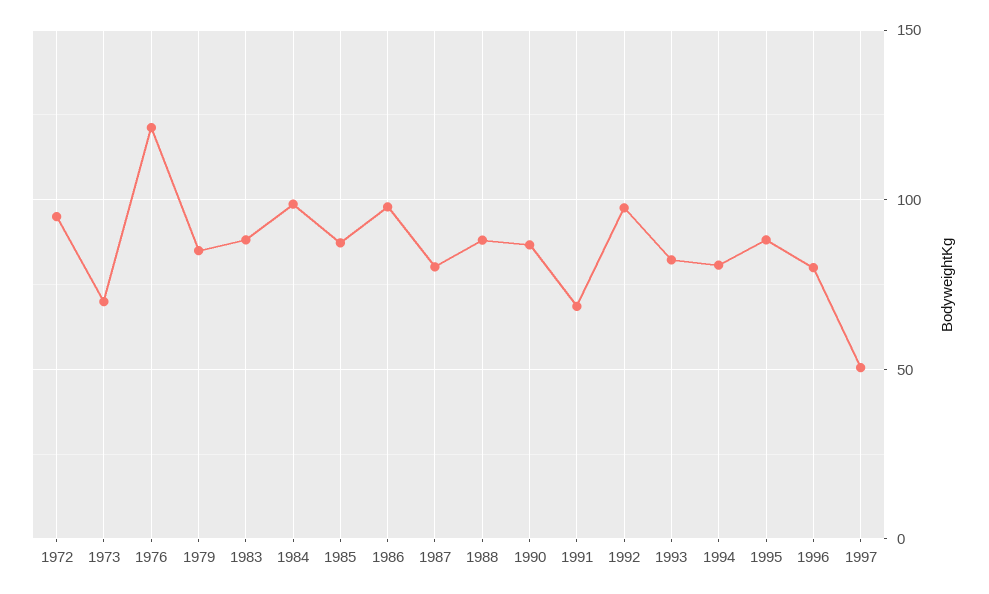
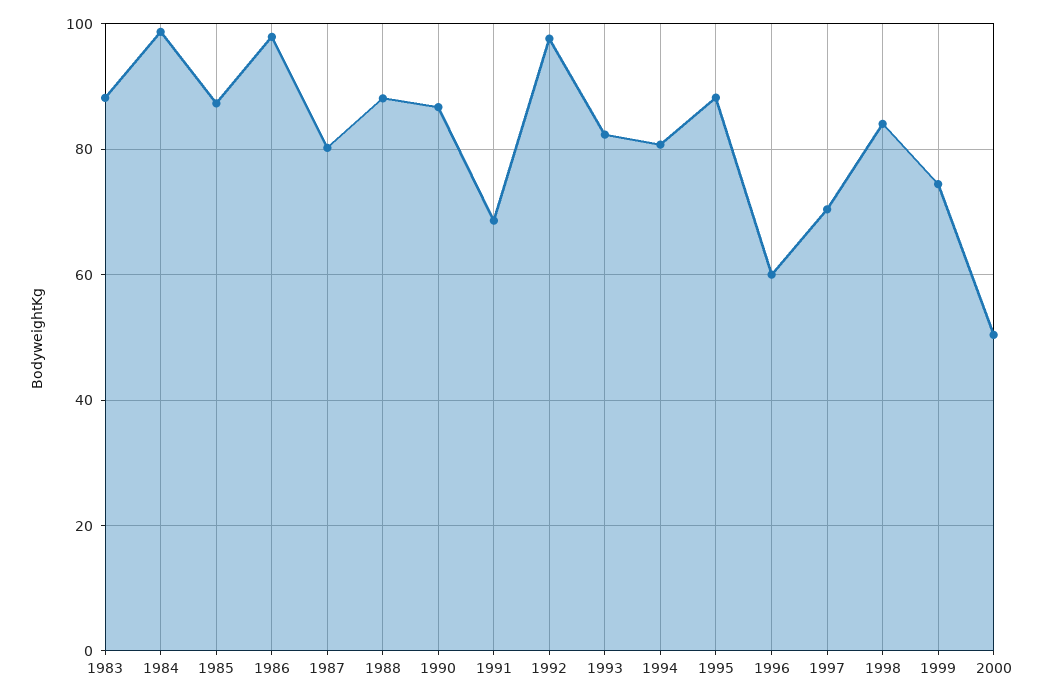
1972: 95 -> none
1973: 70 -> none
1976: 120 -> none
1979: 85 -> none
1996: 80 -> 60
1997: 50 -> 70
1998: none -> 84
1999: none -> 74
2000: none -> 50

